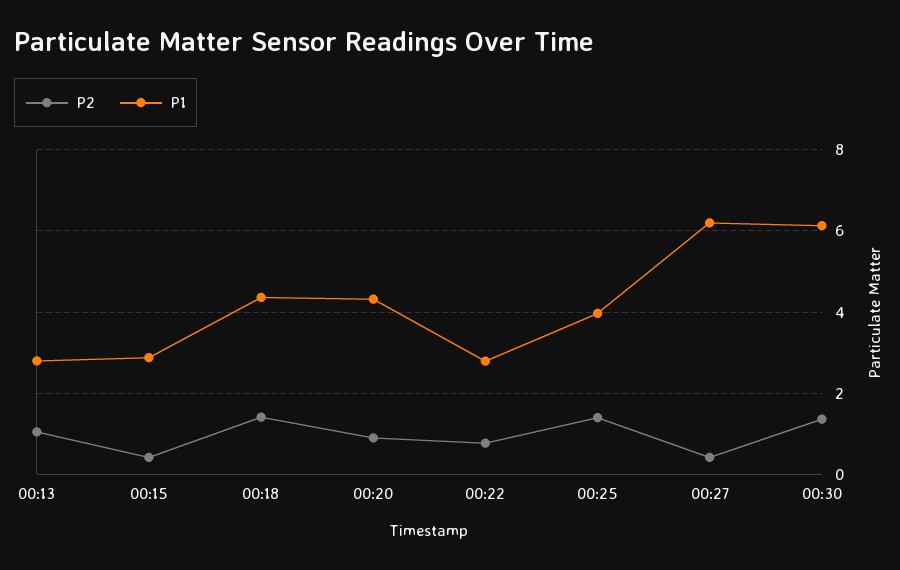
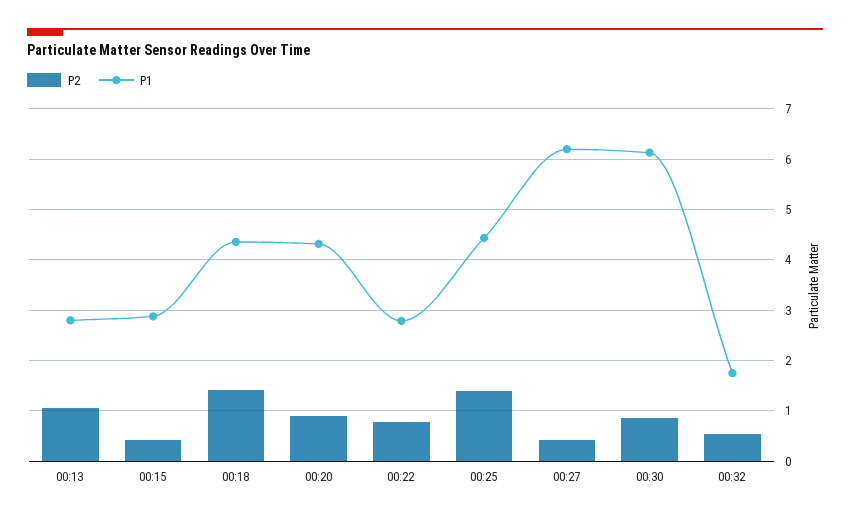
P1, 00:25: 4 -> 4.4
P2, 00:30: 1.4 -> 0.8
P2, 00:32: none -> 0.6
P1, 00:32: none -> 1.8

